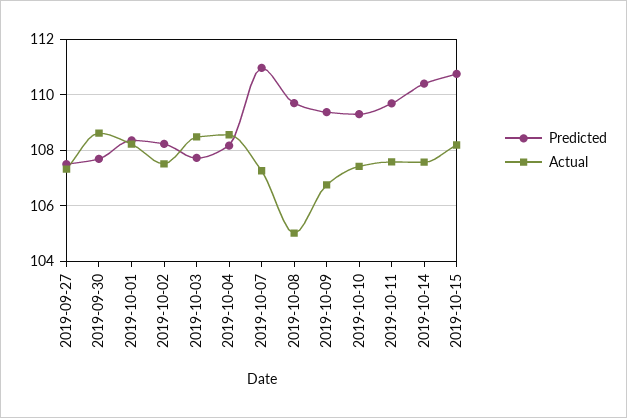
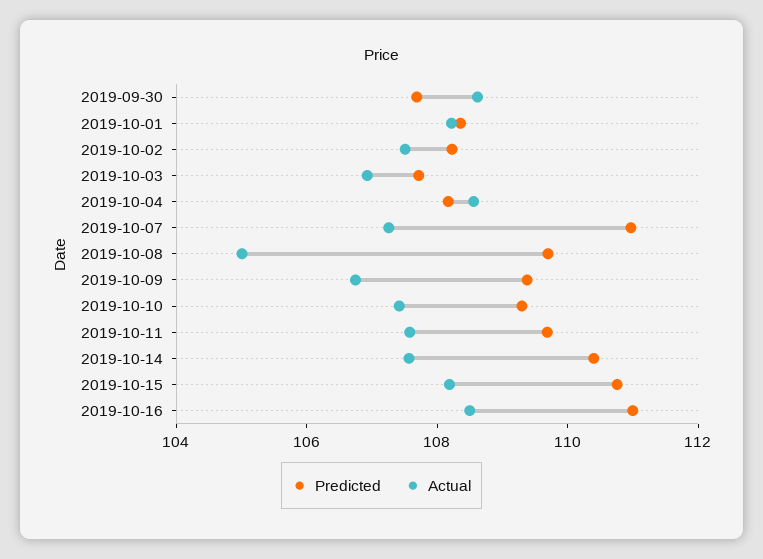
Predicted, 2019-09-27: 107.5 -> none
Actual, 2019-09-27: 107.25 -> none
Actual, 2019-10-03: 108.5 -> 107
Predicted, 2019-10-16: none -> 111
Actual, 2019-10-16: none -> 108.5

